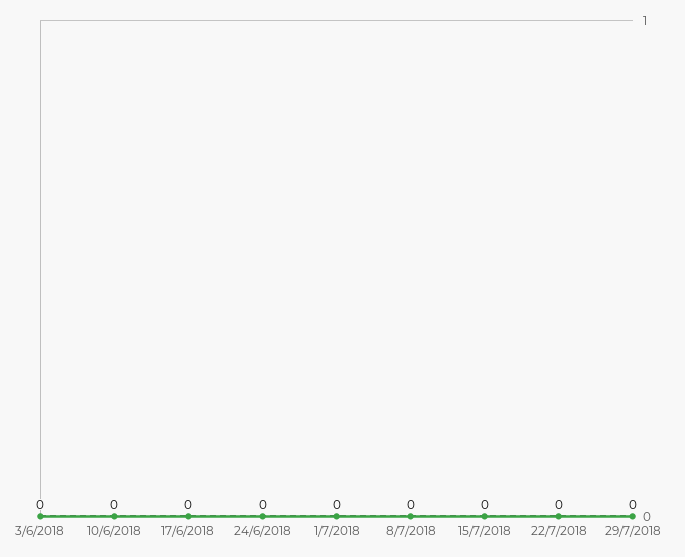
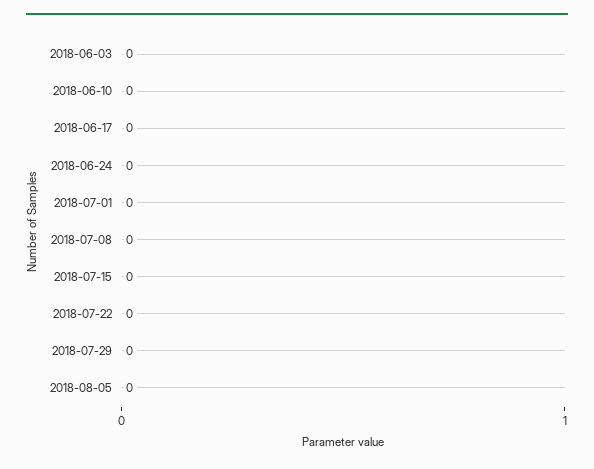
2018-08-05: none -> 0

